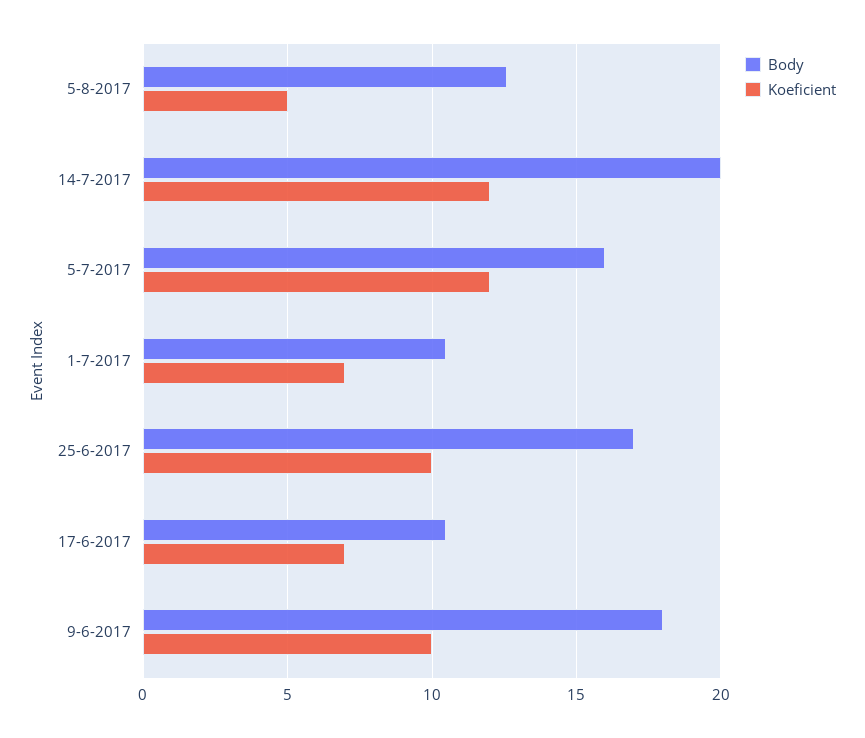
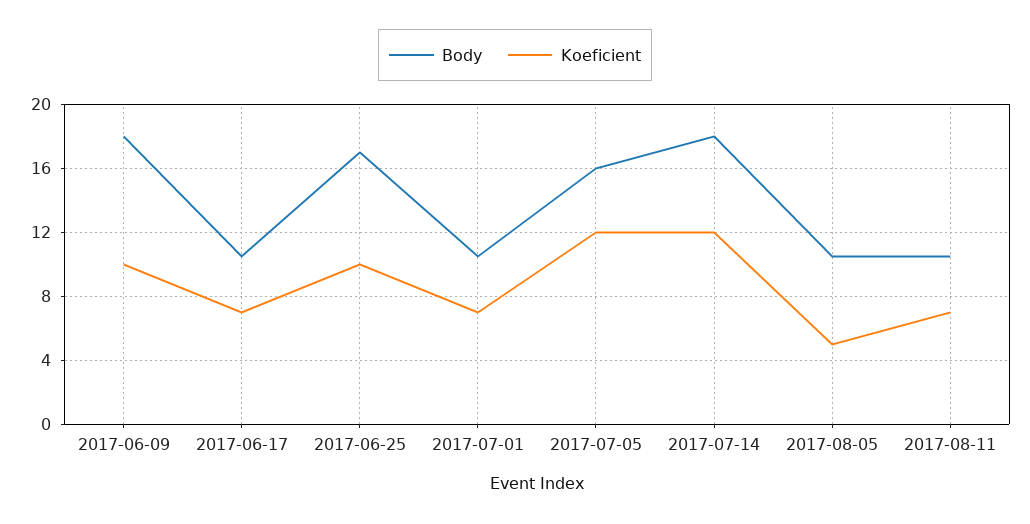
Body, 5-8-2017: 12.5 -> 10.5
Body, 14-7-2017: 20 -> 18
Body, 2017-08-11: none -> 10.5
Koeficient, 2017-08-11: none -> 7

